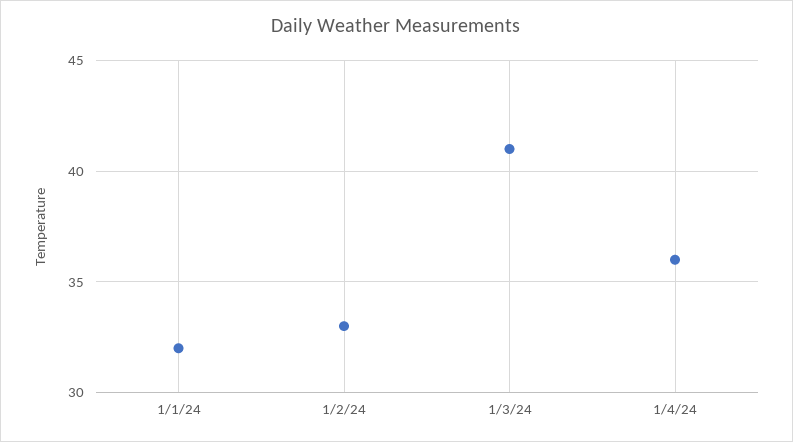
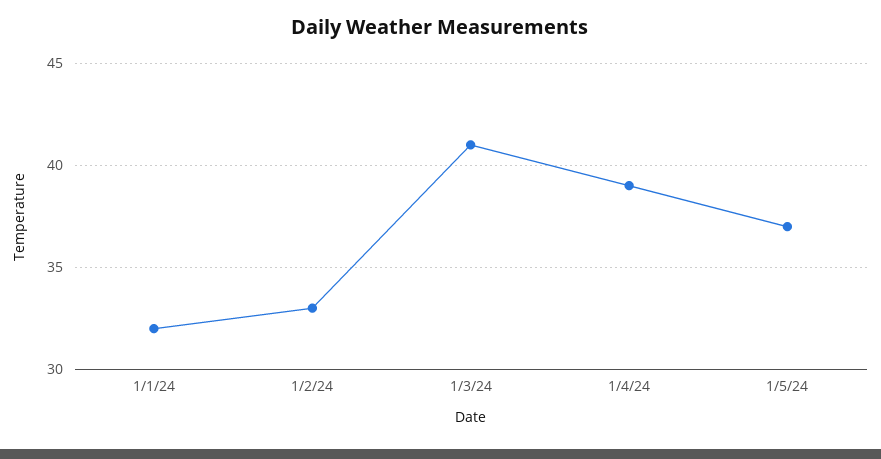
1/4/24: 36 -> 39
1/5/24: none -> 37

